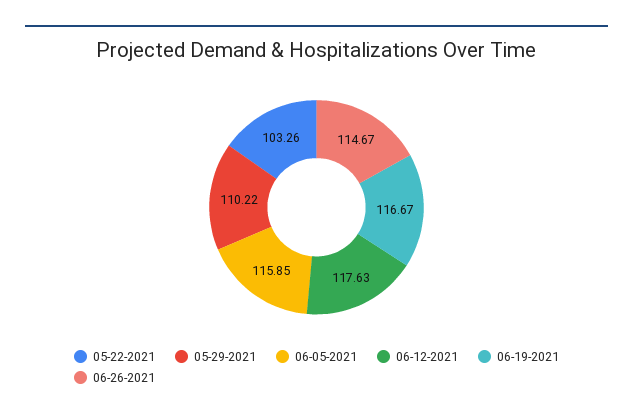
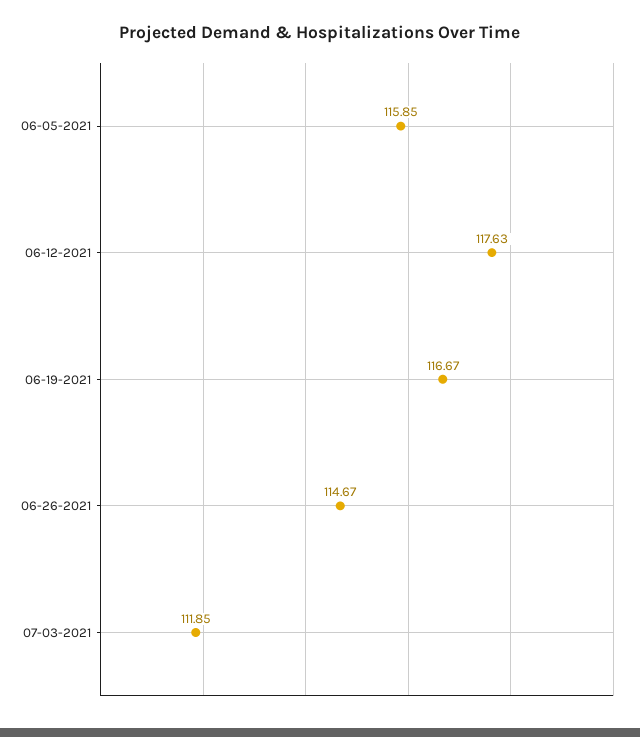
05-22-2021: 103.26 -> none
05-29-2021: 110.22 -> none
07-03-2021: none -> 111.85

